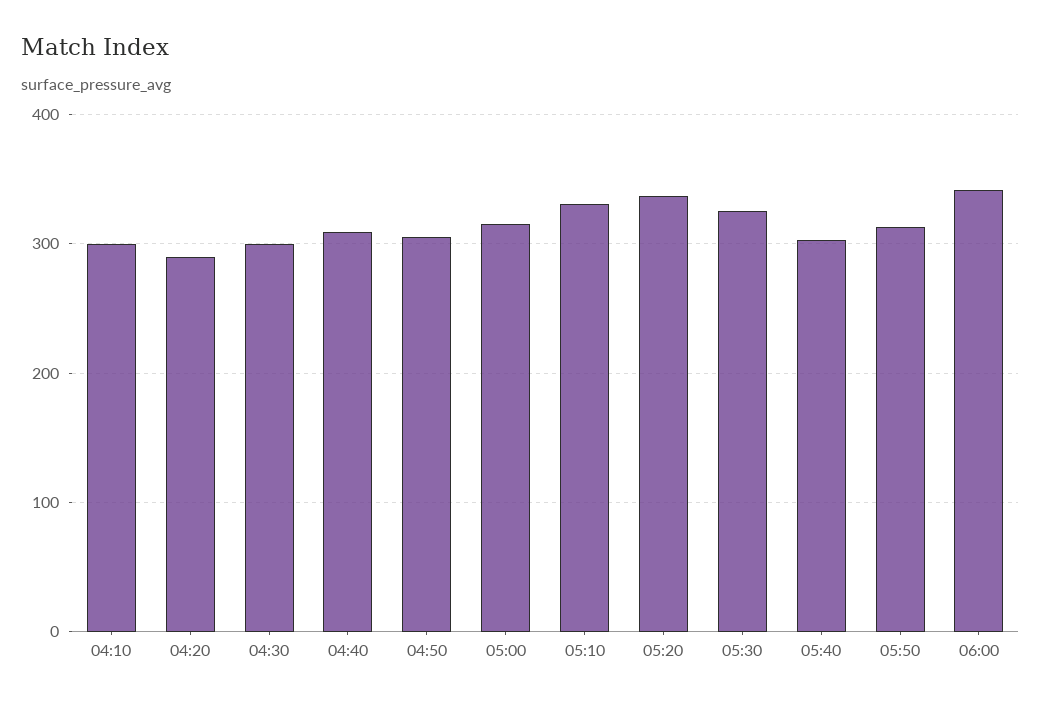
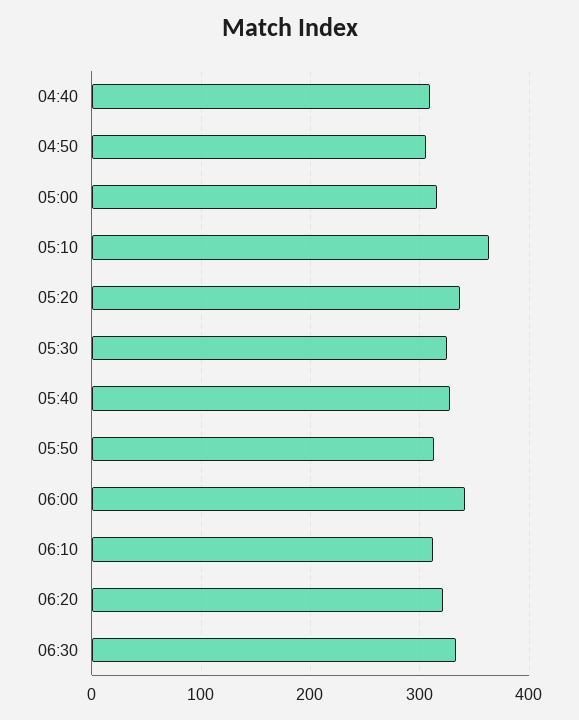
04:10: 300 -> none
04:20: 290 -> none
04:30: 300 -> none
05:10: 330 -> 360
05:40: 300 -> 330
06:10: none -> 310
06:20: none -> 320
06:30: none -> 330

